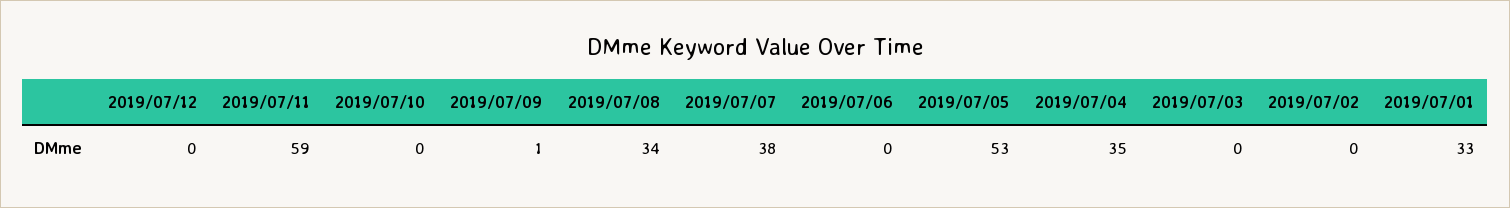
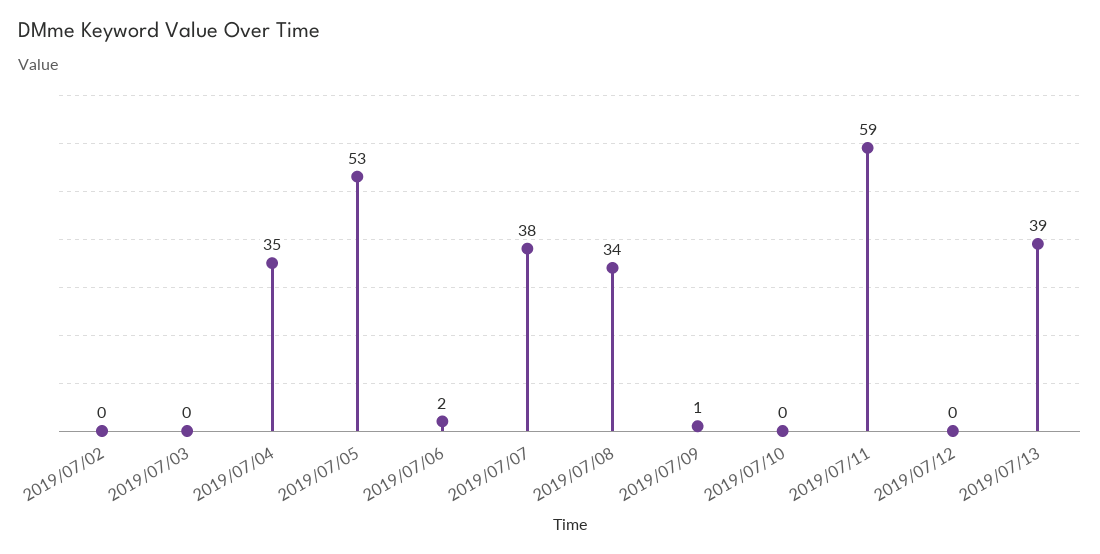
2019/07/06: 0 -> 2
2019/07/01: 33 -> none
2019/07/13: none -> 39

